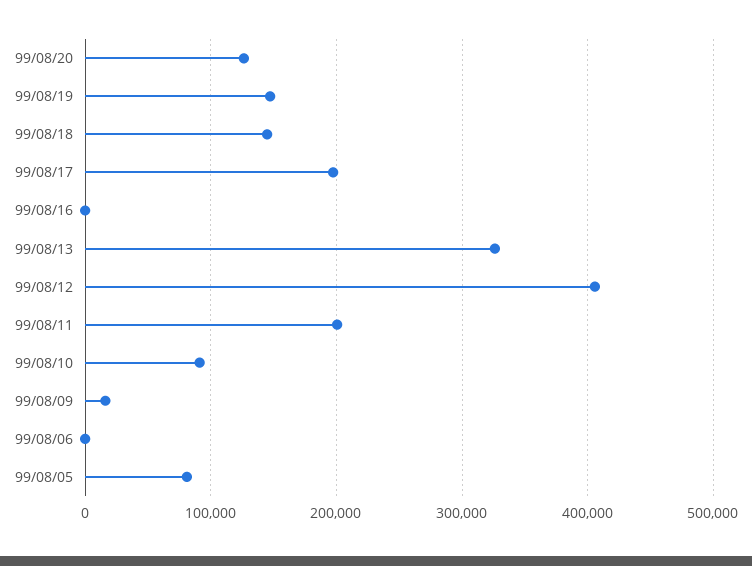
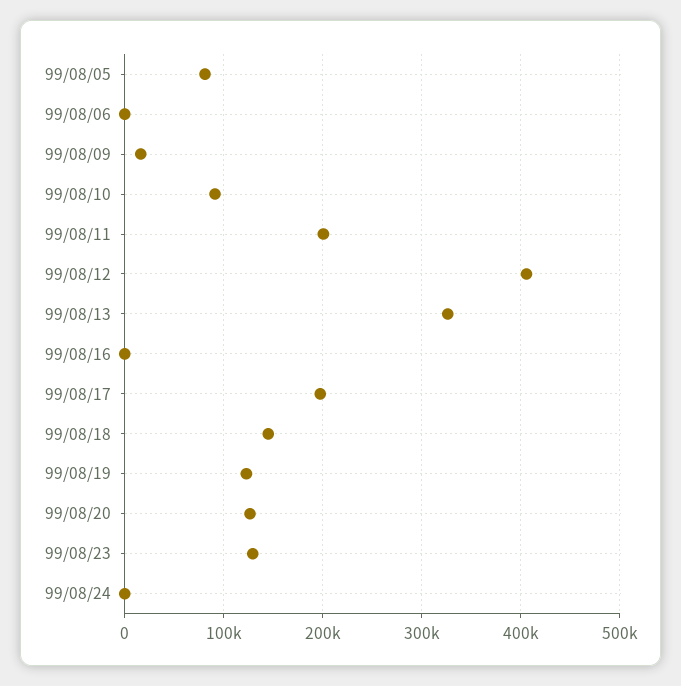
99/08/19: 150000 -> 120000
99/08/23: none -> 130000
99/08/24: none -> 0

